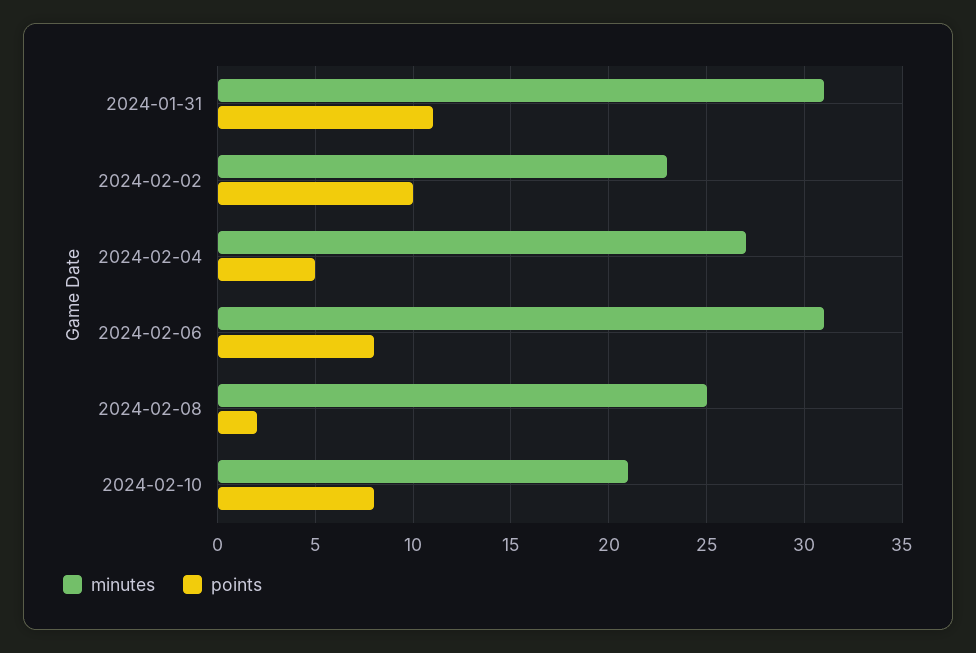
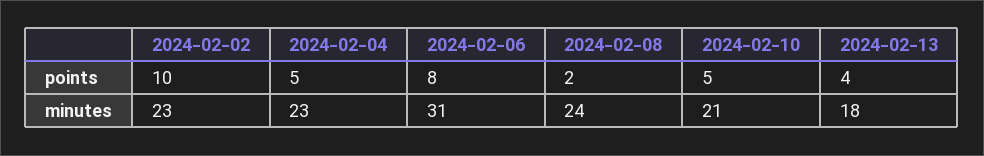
minutes, 2024-01-31: 31 -> none
points, 2024-01-31: 11 -> none
minutes, 2024-02-04: 27 -> 23
minutes, 2024-02-08: 25 -> 24
points, 2024-02-10: 8 -> 5
points, 2024-02-13: none -> 4
minutes, 2024-02-13: none -> 18

